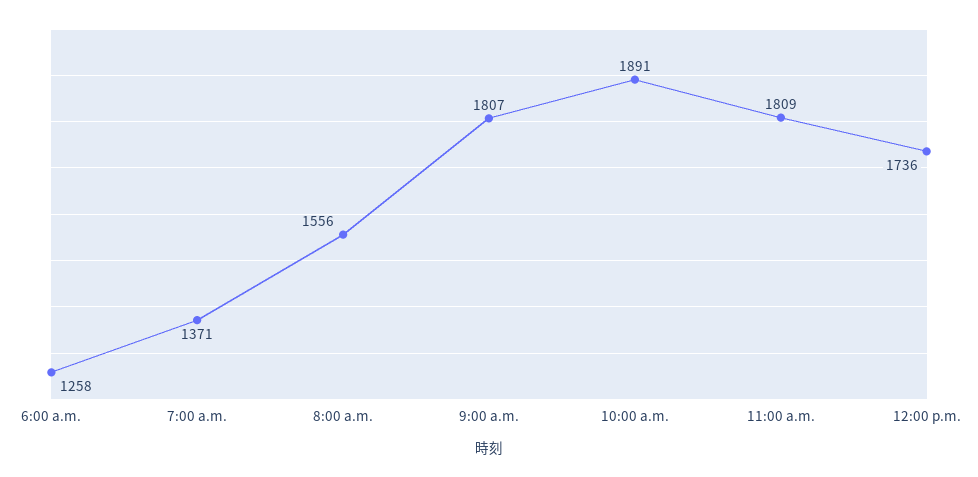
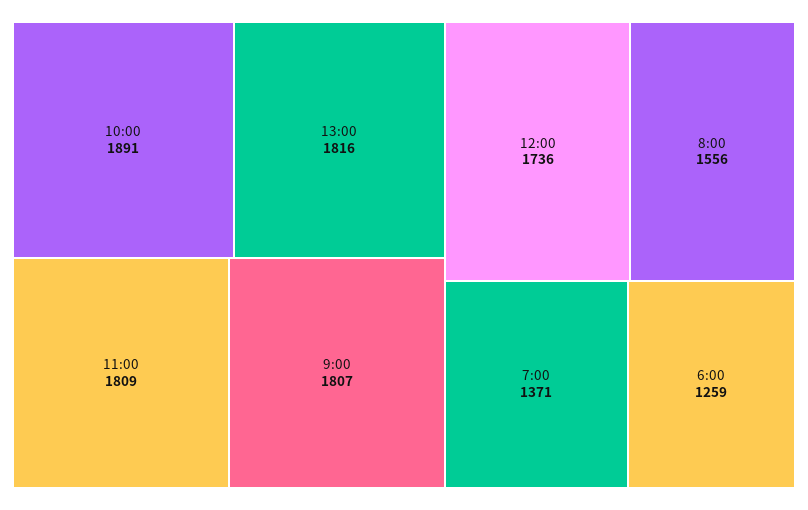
6:00 a.m.: 1258 -> 1259
13:00: none -> 1816

